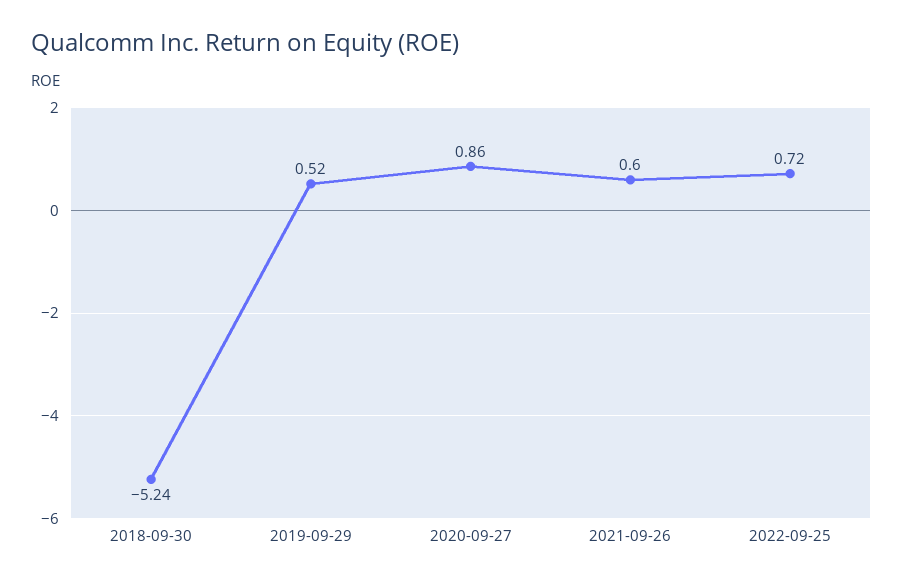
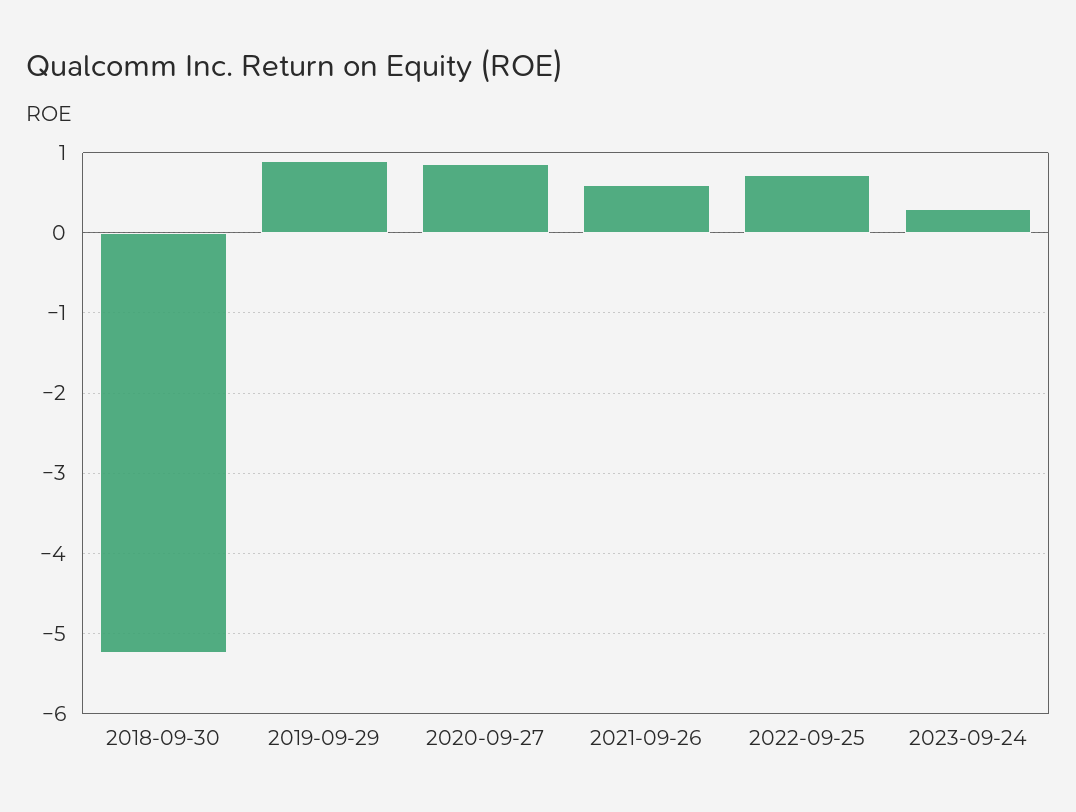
2019-09-29: 0.52 -> 0.9
2023-09-24: none -> 0.3

